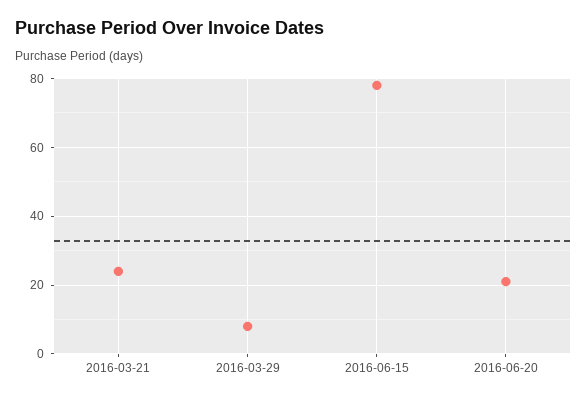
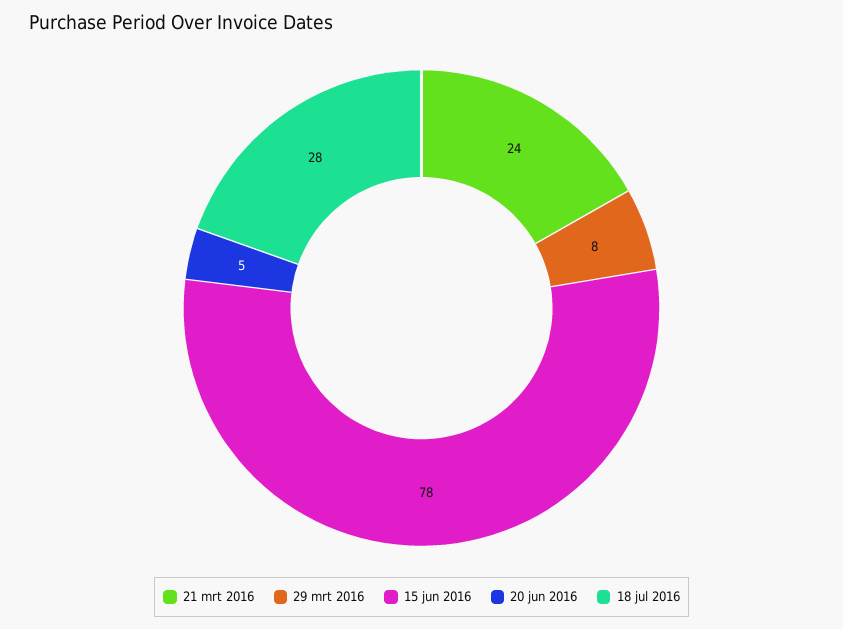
2016-06-20: 20 -> 5
18 jul 2016: none -> 28

